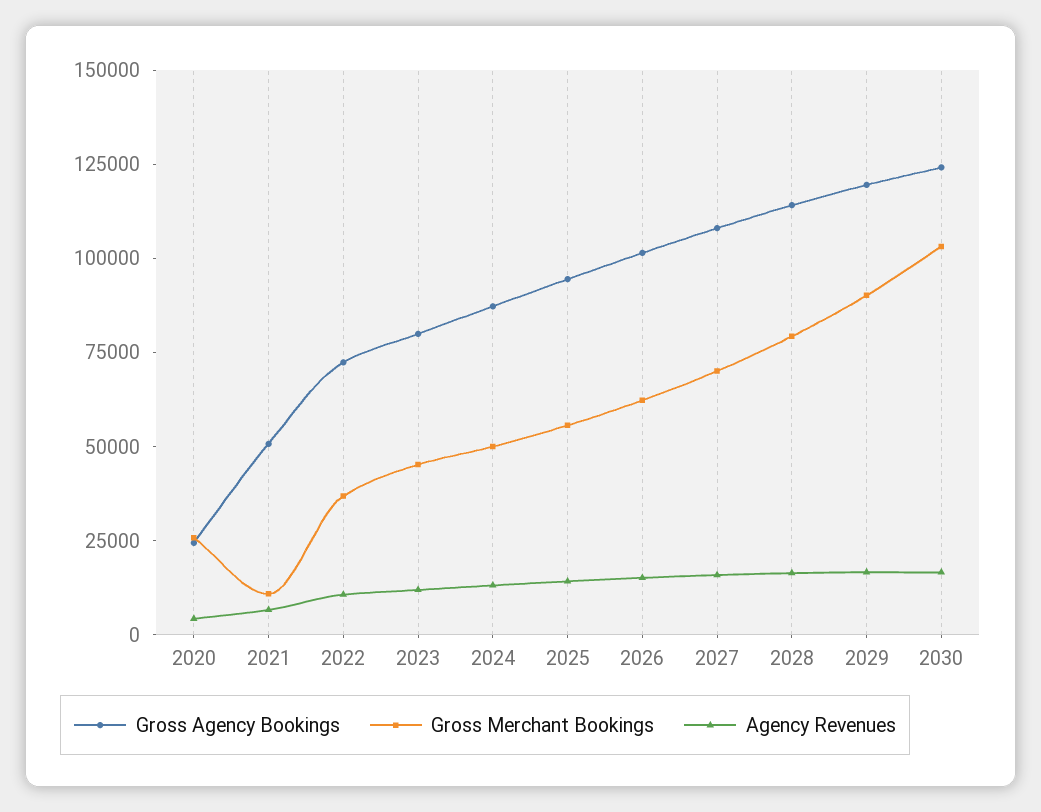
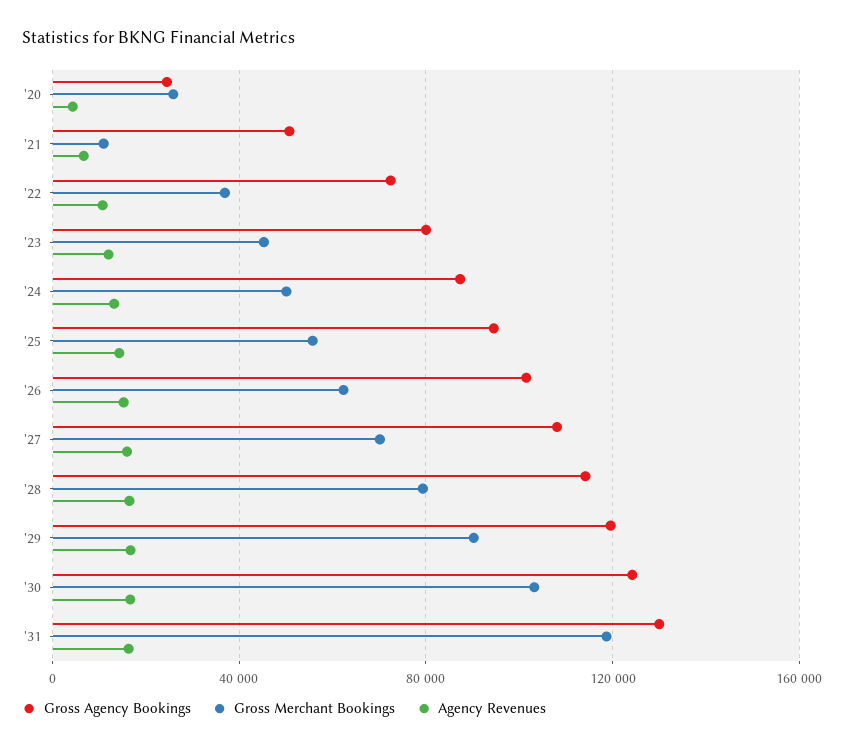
Gross Agency Bookings, '31: none -> 130000
Gross Merchant Bookings, '31: none -> 120000
Agency Revenues, '31: none -> 15000

